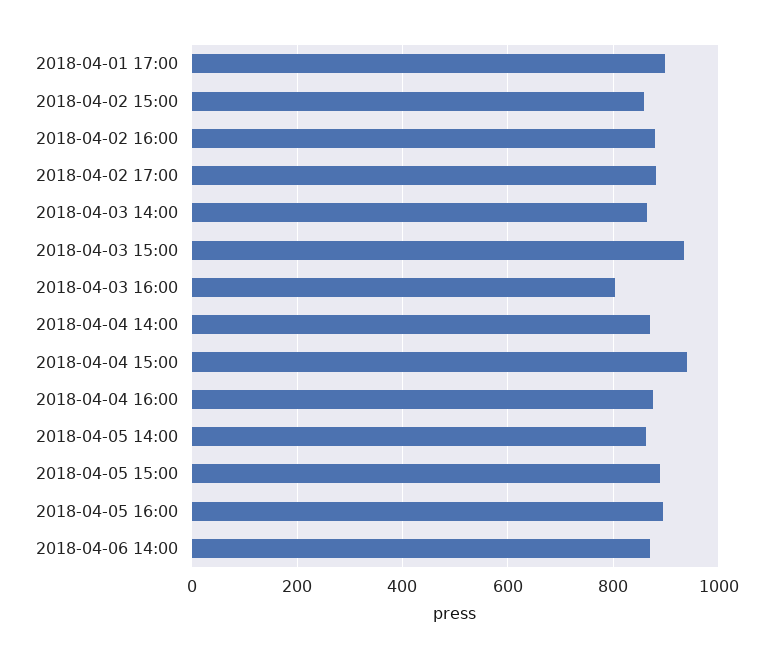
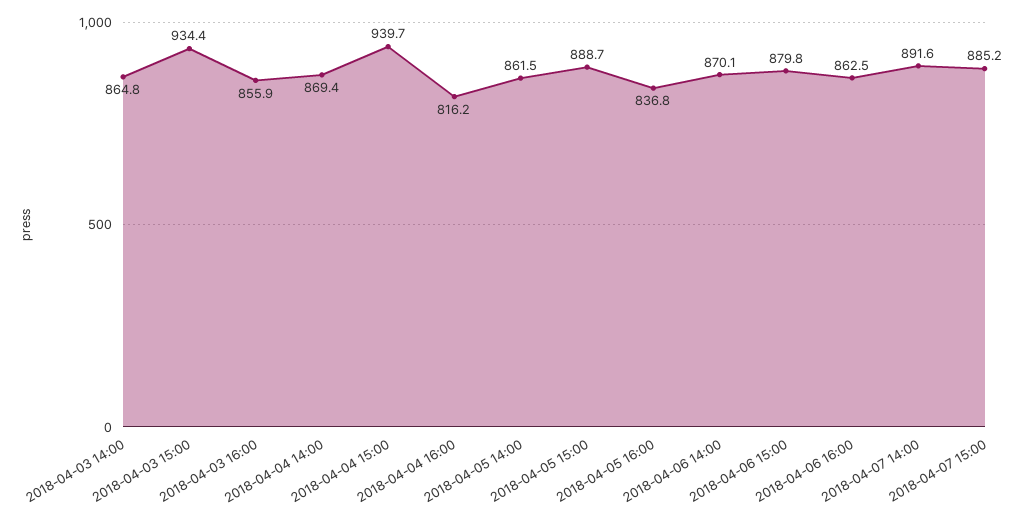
2018-04-01 17:00: 900 -> none
2018-04-02 15:00: 860 -> none
2018-04-02 16:00: 880 -> none
2018-04-02 17:00: 880 -> none
2018-04-03 16:00: 800 -> 855.9
2018-04-04 16:00: 880 -> 816.2
2018-04-05 16:00: 900 -> 836.8
2018-04-06 15:00: none -> 879.8
2018-04-06 16:00: none -> 862.5
2018-04-07 14:00: none -> 891.6
2018-04-07 15:00: none -> 885.2

